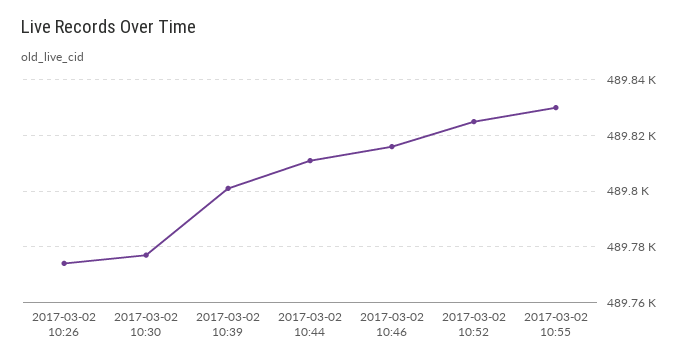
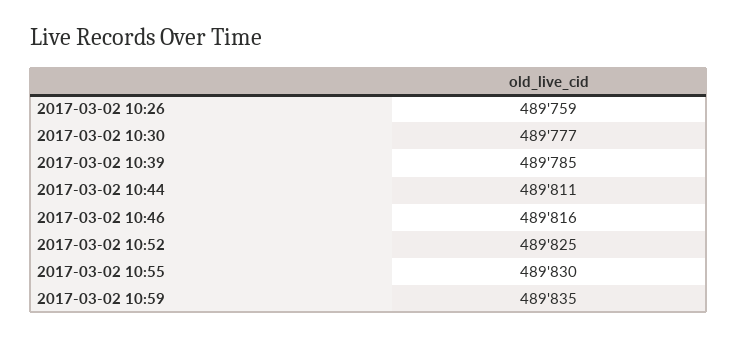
2017-03-02 10:26: 489775 -> 489759
2017-03-02 10:39: 489800 -> 489785
2017-03-02 10:59: none -> 489835

